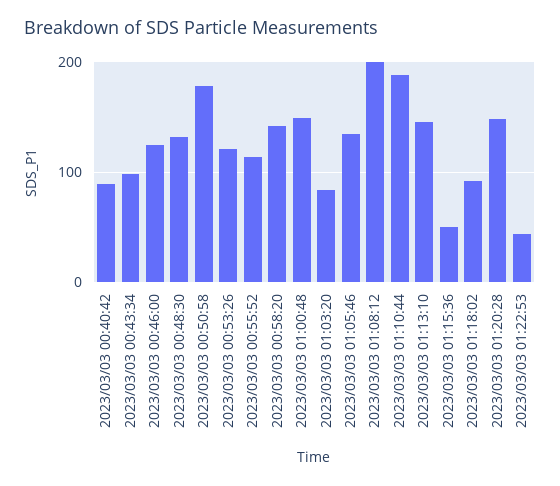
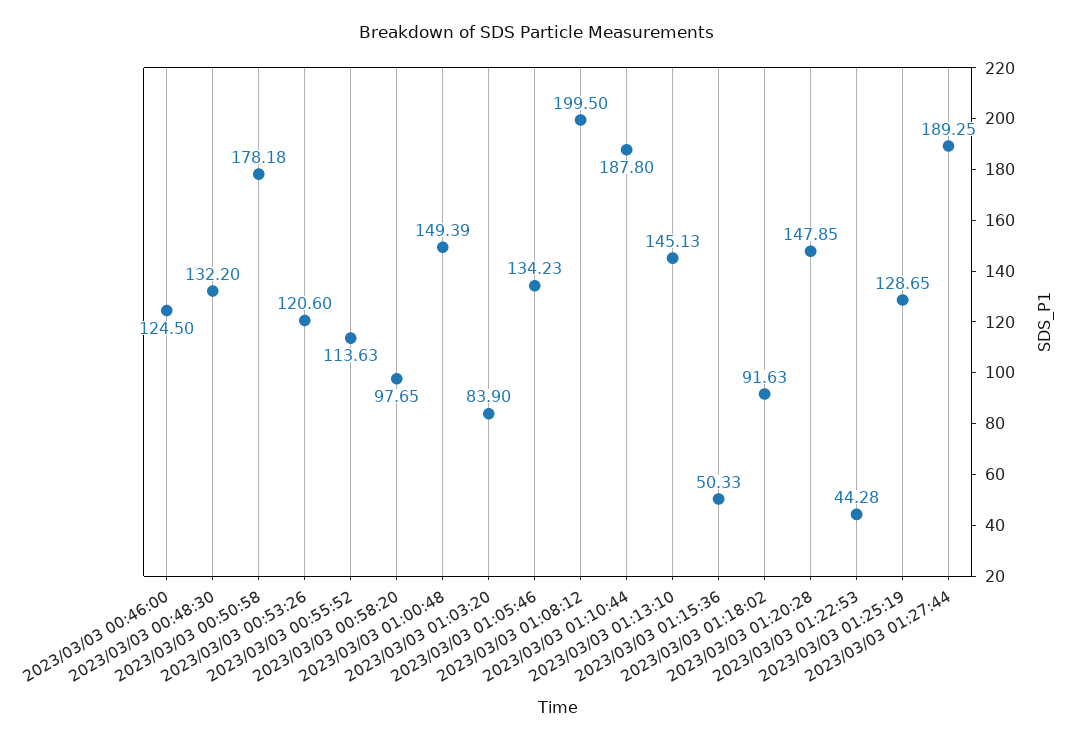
2023/03/03 00:40:42: 90 -> none
2023/03/03 00:43:34: 100 -> none
2023/03/03 00:58:20: 140 -> 97.65
2023/03/03 01:25:19: none -> 128.65
2023/03/03 01:27:44: none -> 189.25

